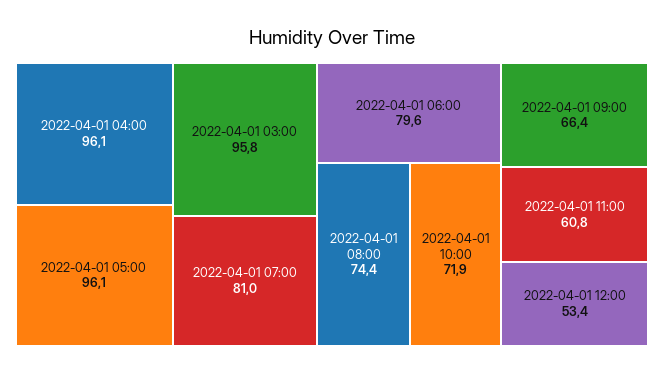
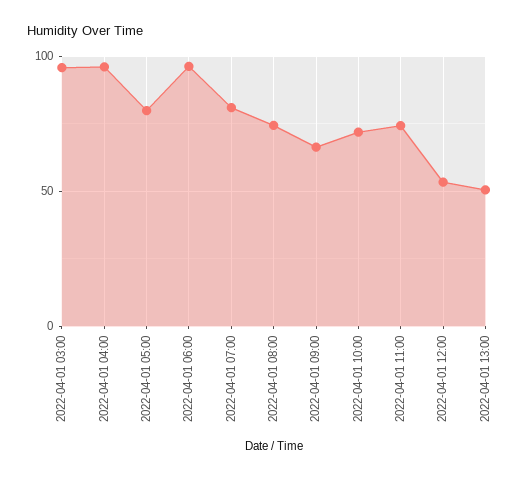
2022-04-01 05:00: 96.1 -> 80
2022-04-01 06:00: 79.6 -> 95
2022-04-01 11:00: 60.8 -> 75
2022-04-01 13:00: none -> 50

